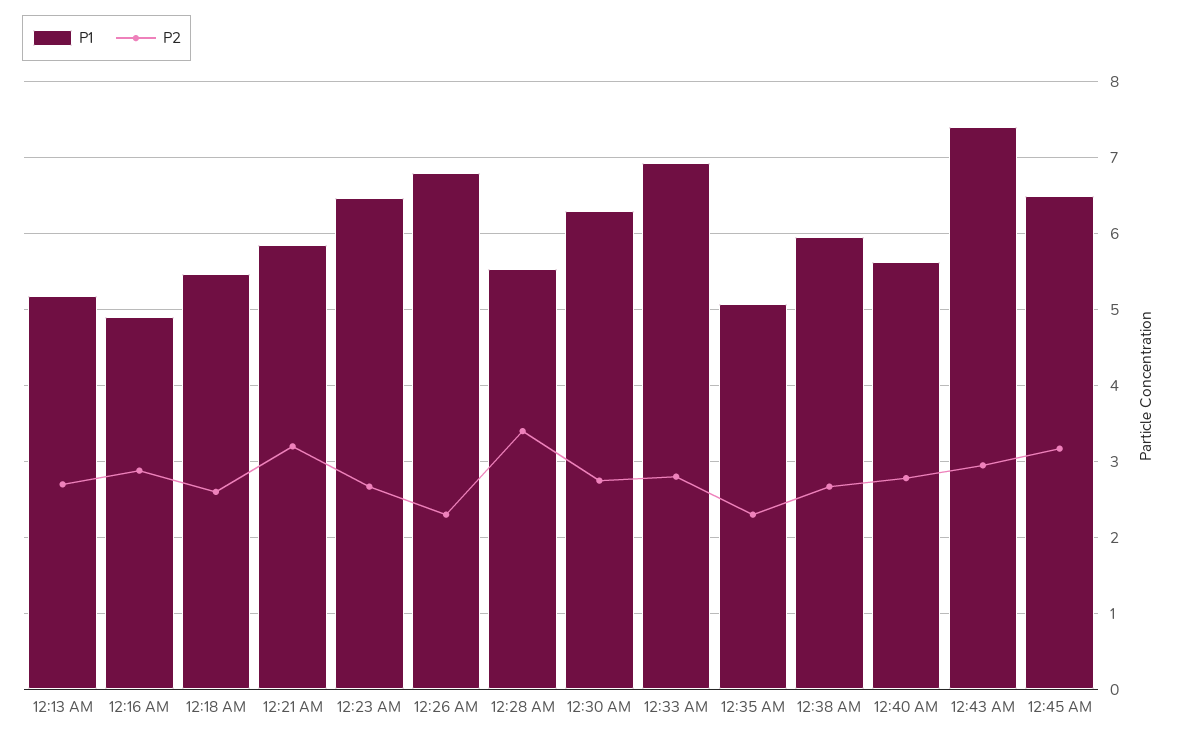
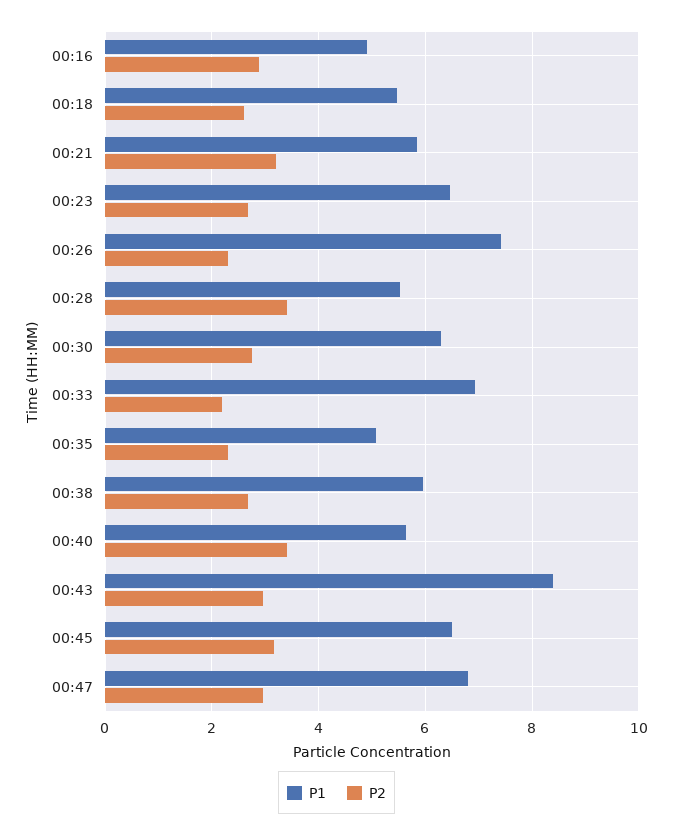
P1, 12:13 AM: 5.2 -> none
P2, 12:13 AM: 2.7 -> none
P1, 12:26 AM: 6.8 -> 7.4
P2, 12:33 AM: 2.8 -> 2.2
P2, 12:40 AM: 2.8 -> 3.4
P1, 12:43 AM: 7.4 -> 8.4
P1, 00:47: none -> 6.8
P2, 00:47: none -> 3

